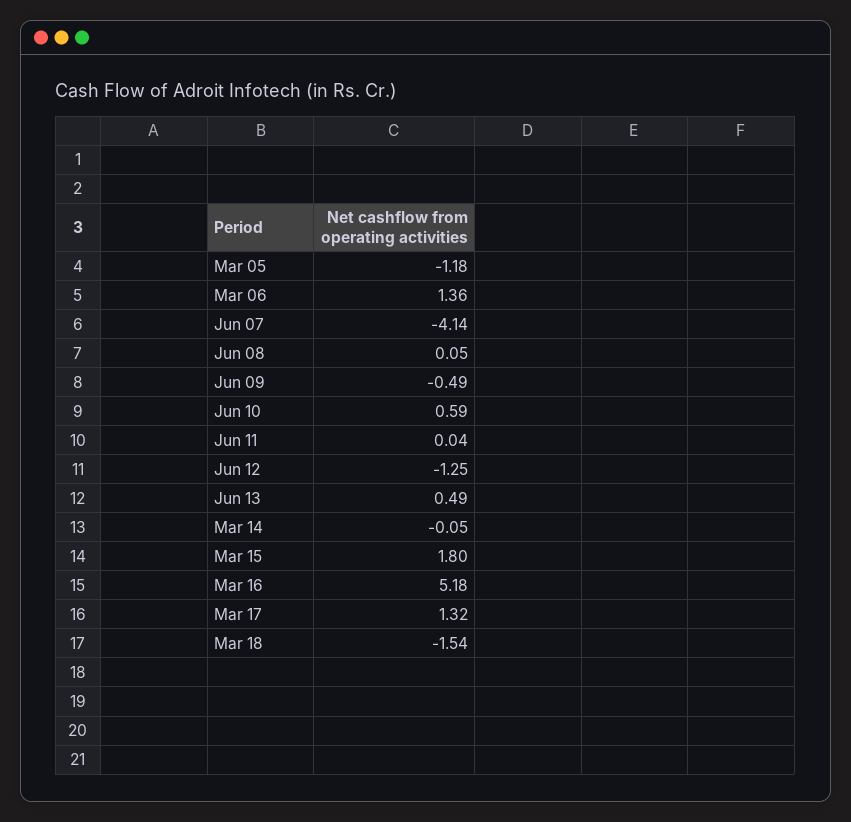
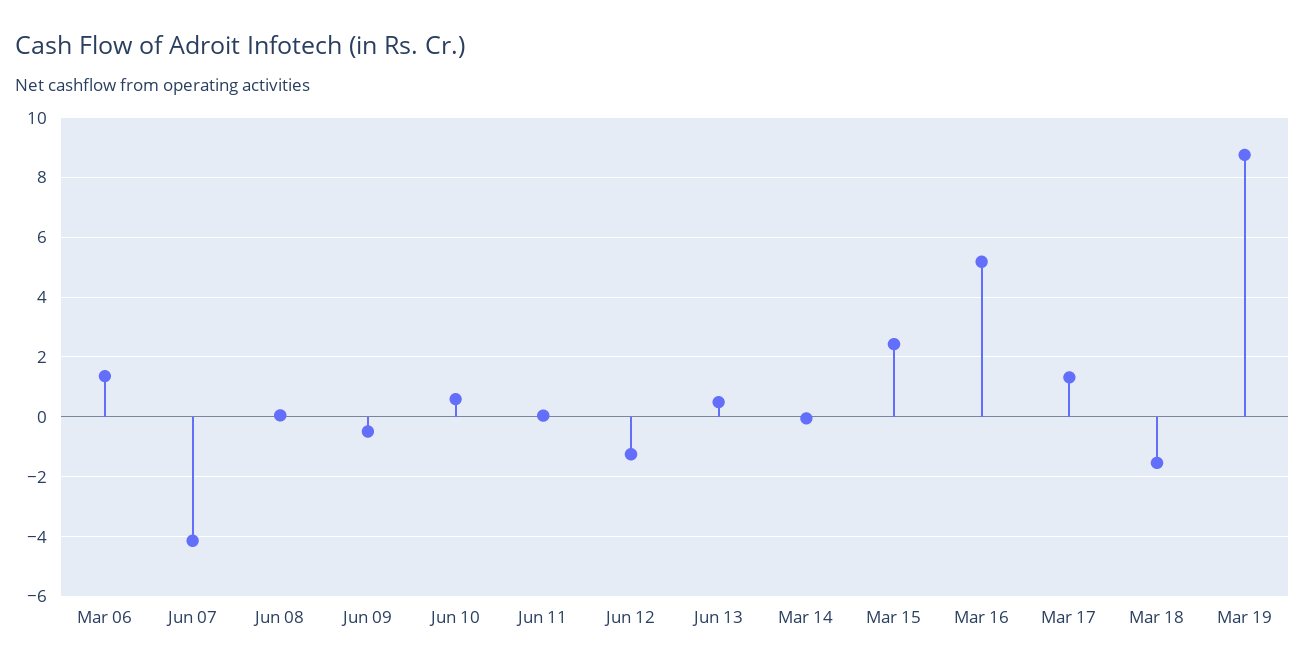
Mar 05: -1.18 -> none
Mar 15: 1.8 -> 2.5
Mar 19: none -> 8.75

